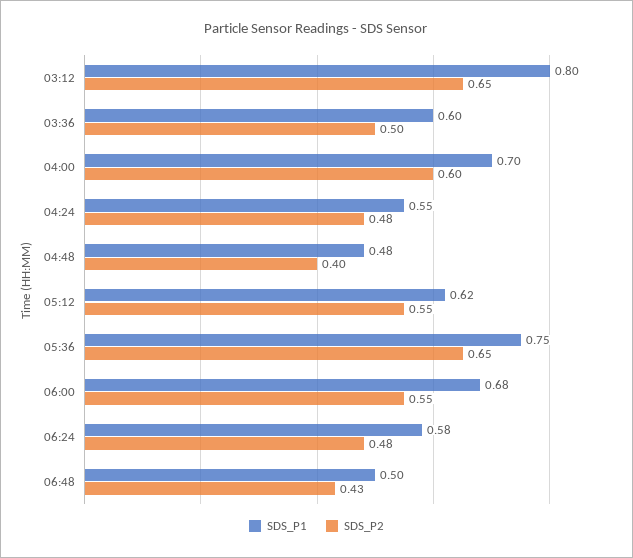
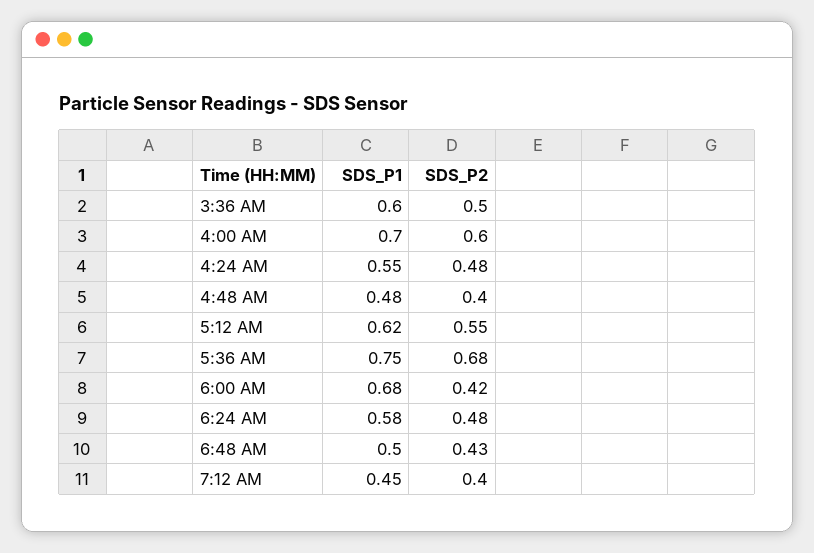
SDS_P1, 03:12: 0.8 -> none
SDS_P2, 03:12: 0.65 -> none
SDS_P2, 05:36: 0.65 -> 0.68
SDS_P2, 06:00: 0.55 -> 0.42
SDS_P1, 7:12 AM: none -> 0.45
SDS_P2, 7:12 AM: none -> 0.4

